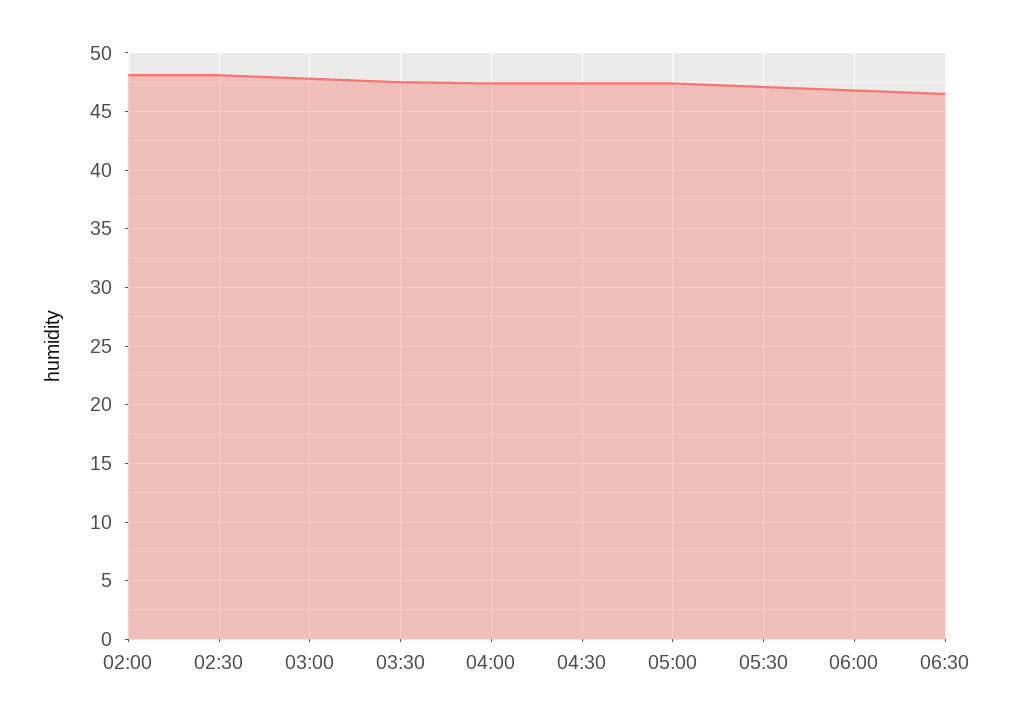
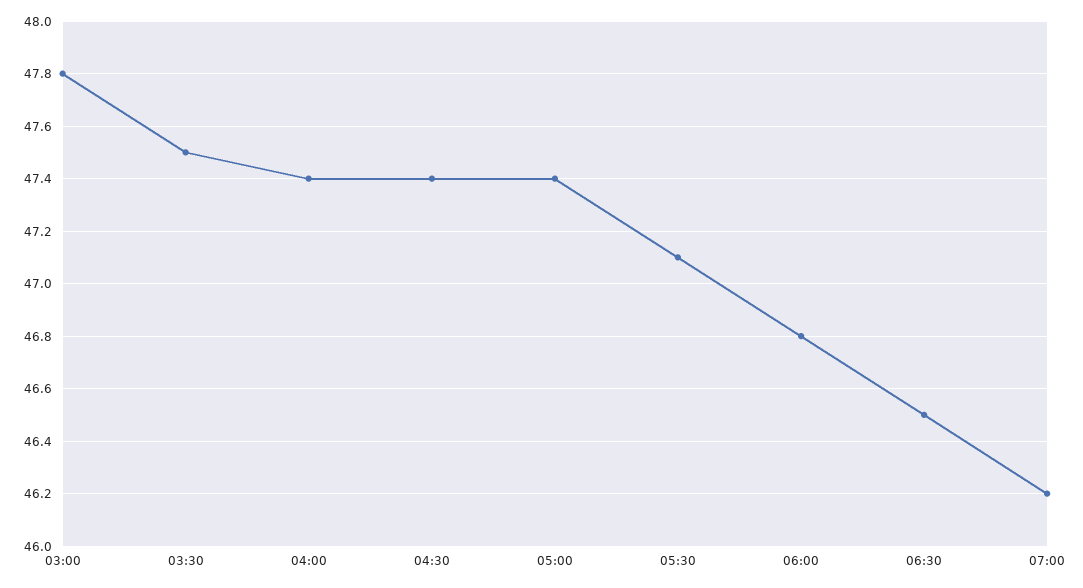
02:00: 48 -> none
02:30: 48 -> none
07:00: none -> 46.2

